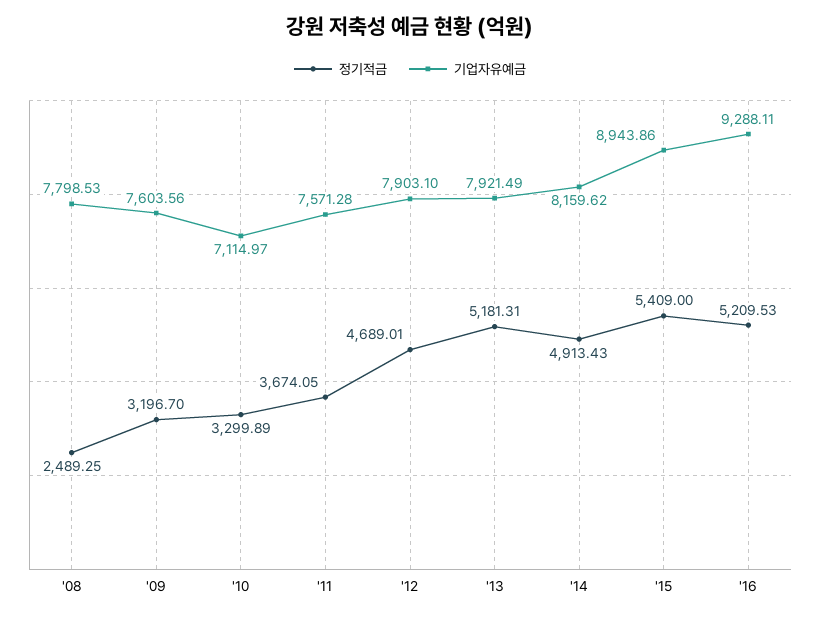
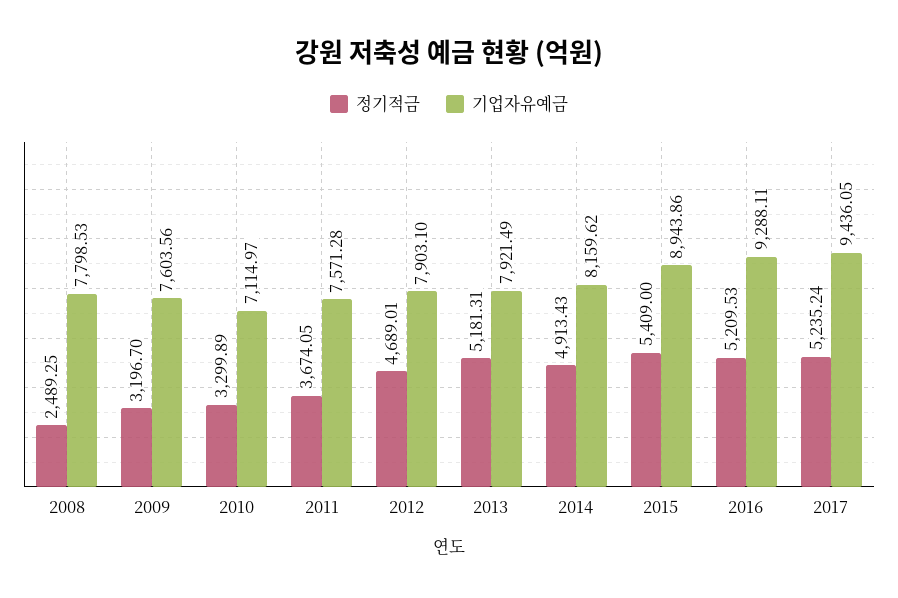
정기적금, 2017: none -> 5235.24
기업자유예금, 2017: none -> 9436.05

